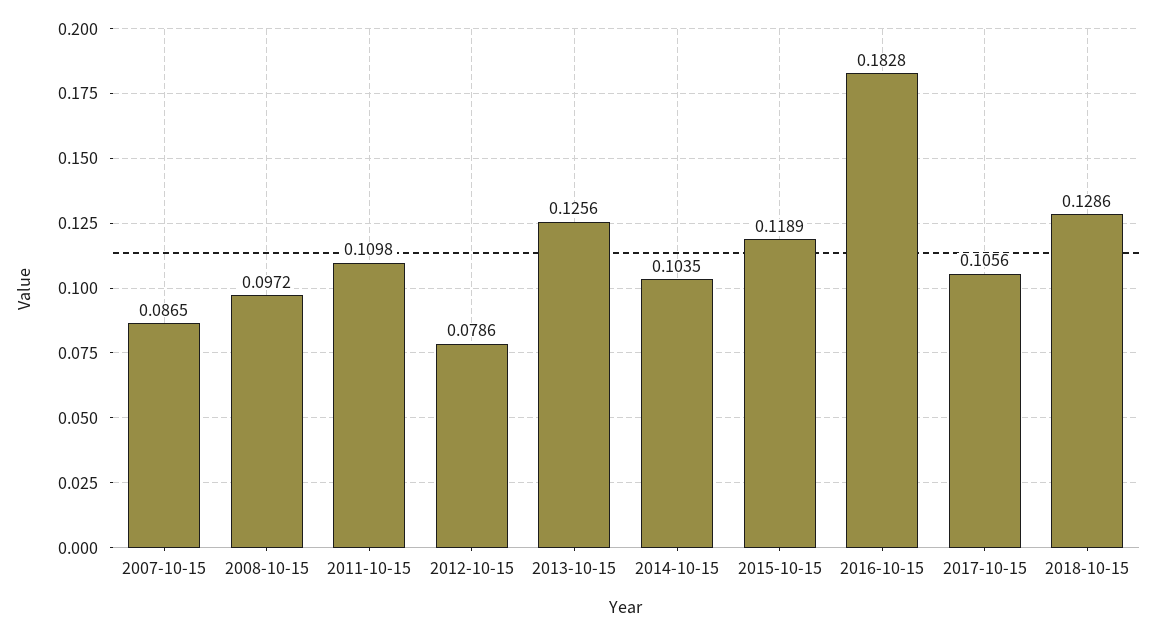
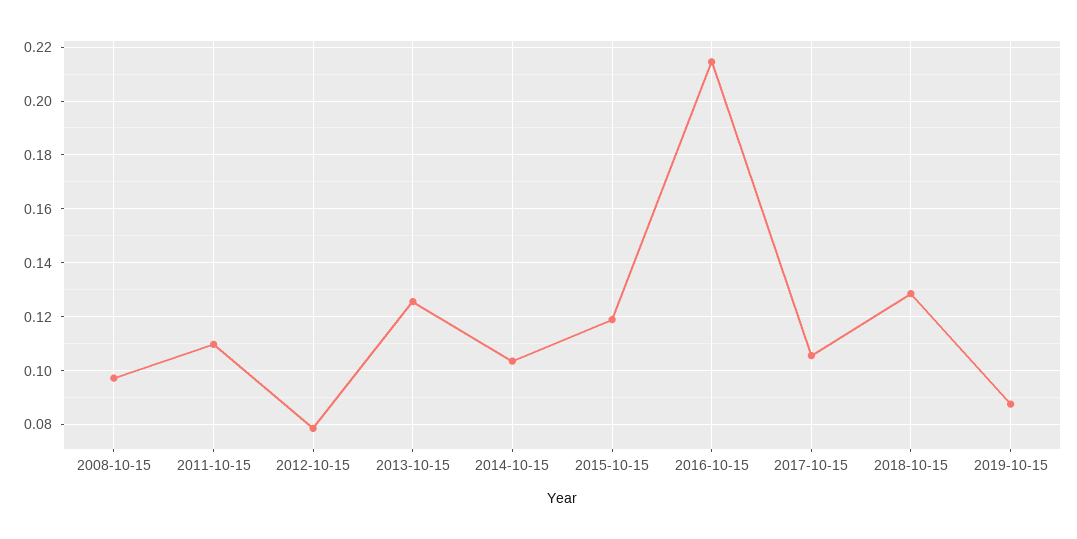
2007-10-15: 0.0865 -> none
2016-10-15: 0.1828 -> 0.215
2019-10-15: none -> 0.0875

